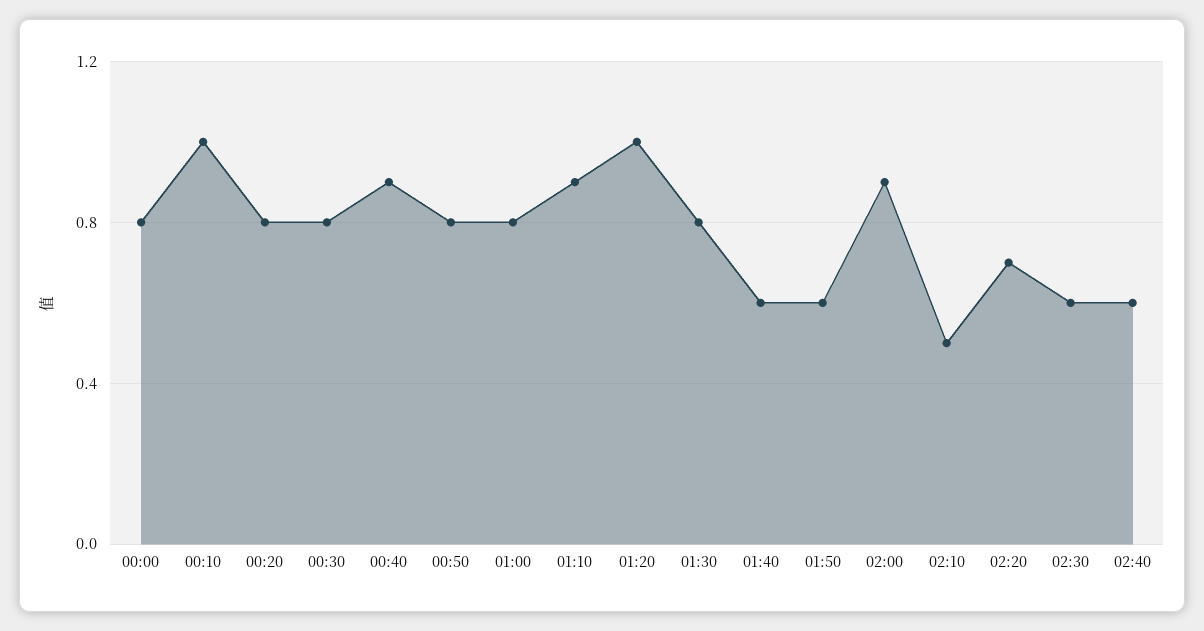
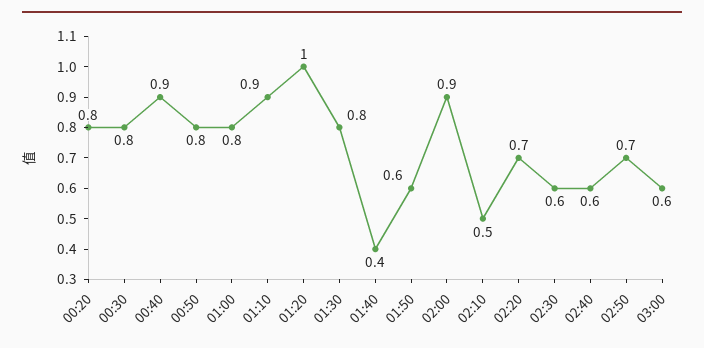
00:00: 0.8 -> none
00:10: 1 -> none
01:40: 0.6 -> 0.4
02:50: none -> 0.7
03:00: none -> 0.6

